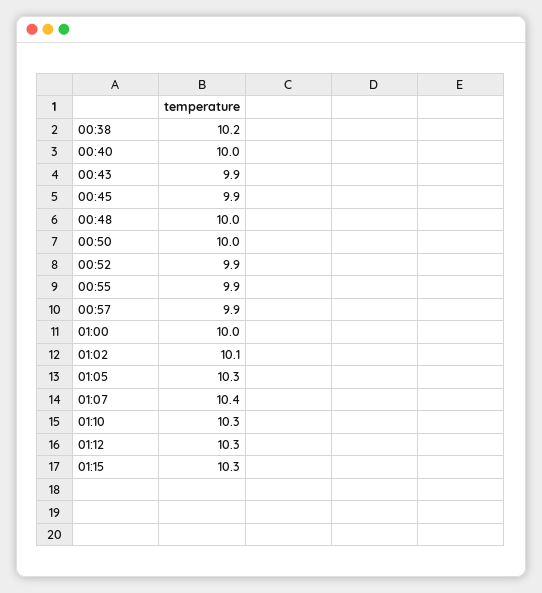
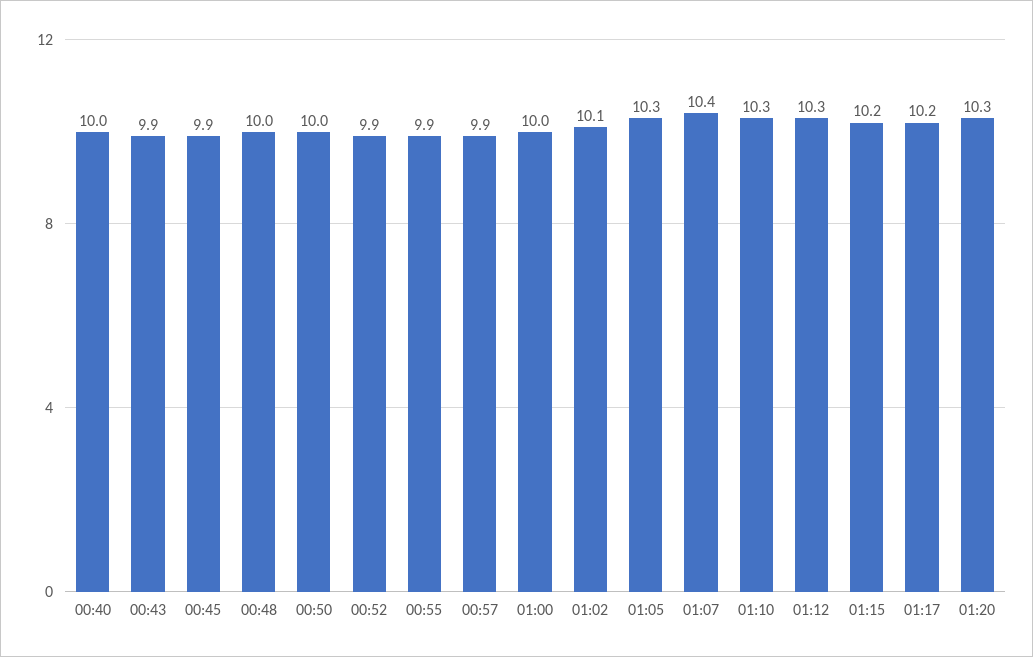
00:38: 10.2 -> none
01:15: 10.3 -> 10.2
01:17: none -> 10.2
01:20: none -> 10.3

